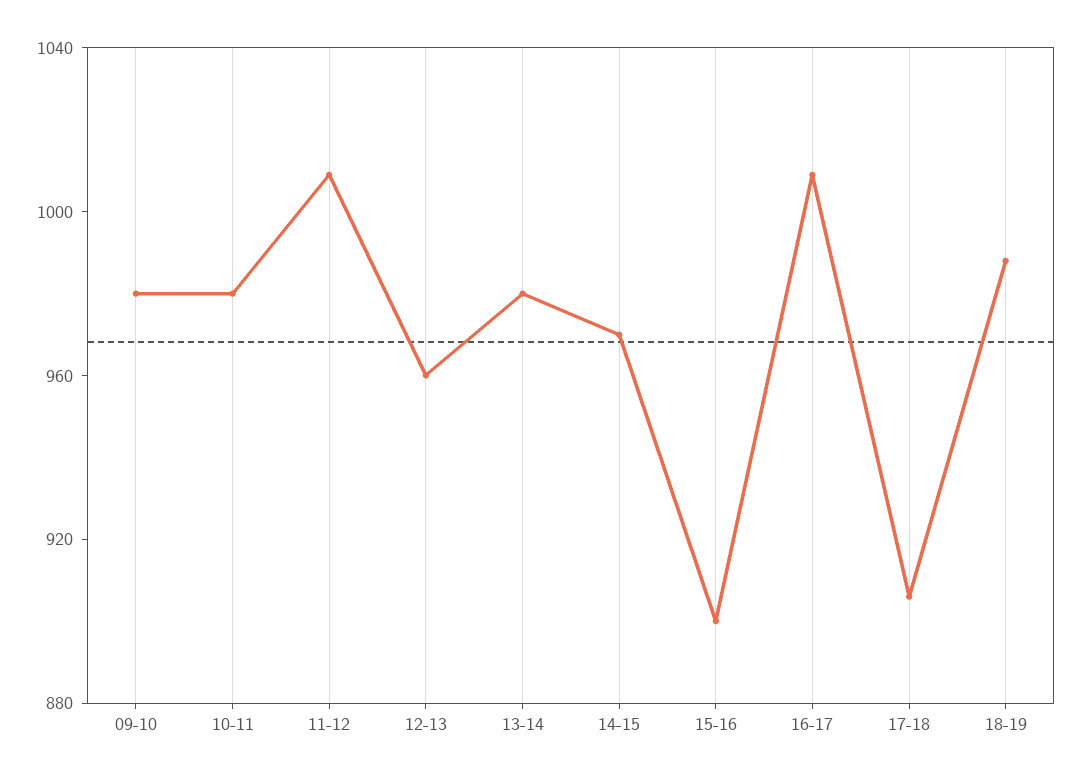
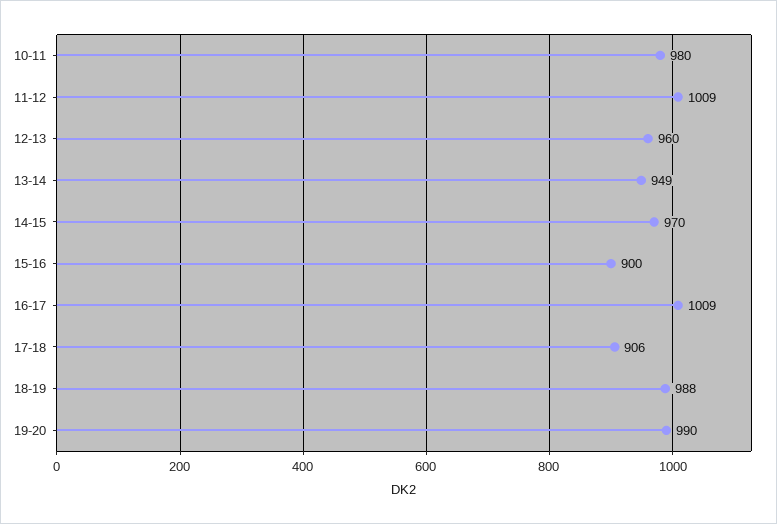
09-10: 980 -> none
13-14: 980 -> 949
19-20: none -> 990

